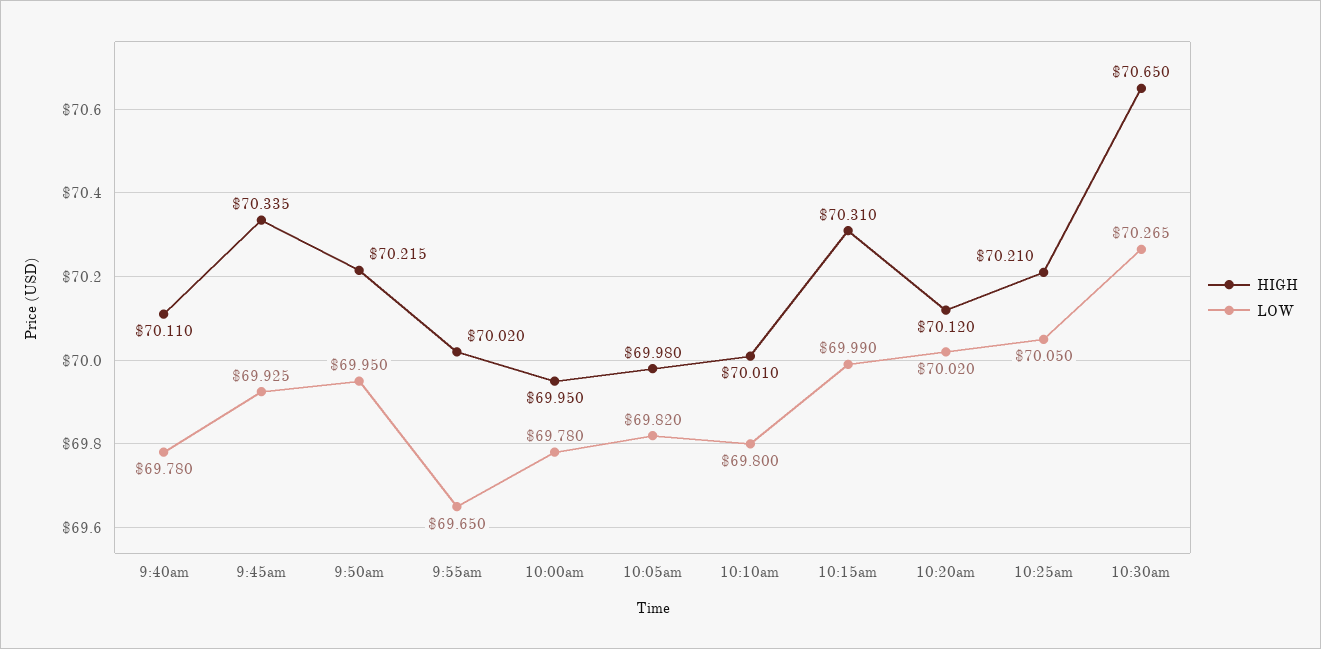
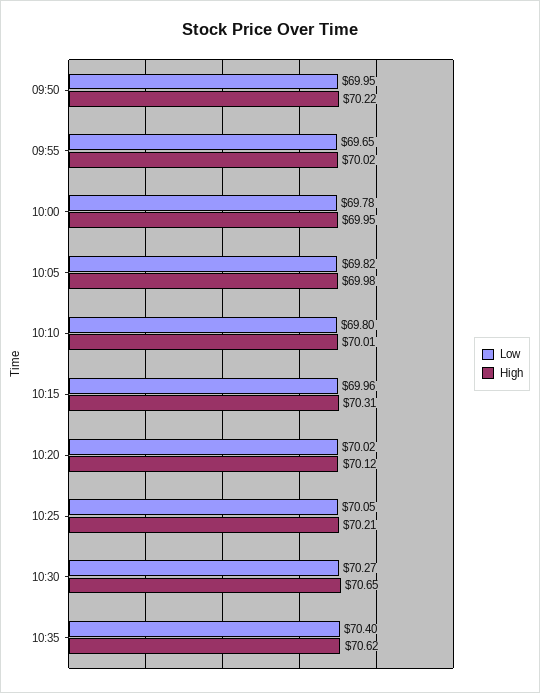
HIGH, 9:40am: 70.11 -> none
LOW, 9:40am: 69.78 -> none
HIGH, 9:45am: 70.335 -> none
LOW, 9:45am: 69.925 -> none
LOW, 10:15am: 69.99 -> 69.96
LOW, 10:35: none -> 70.4
HIGH, 10:35: none -> 70.62

